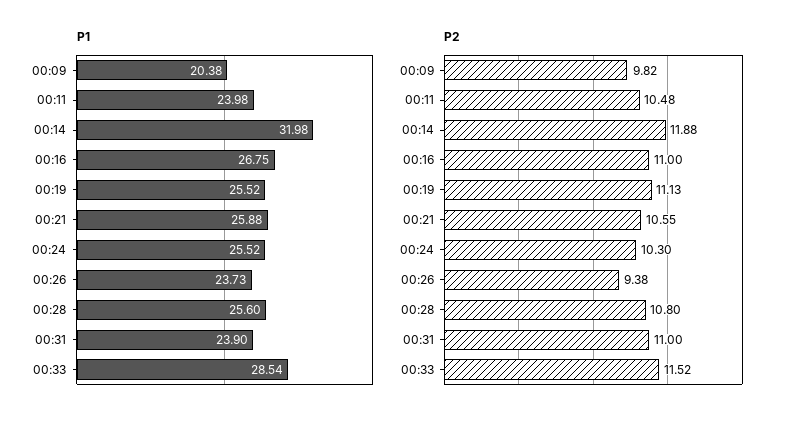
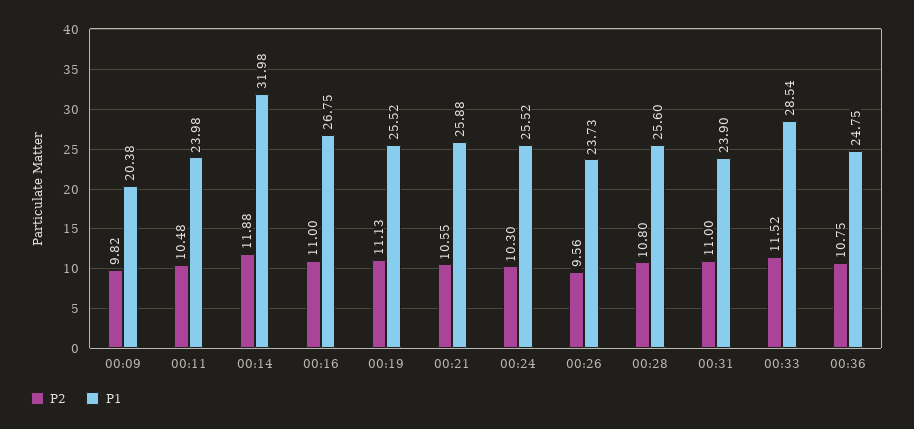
P2, 00:26: 9.38 -> 9.56
P2, 00:36: none -> 10.75
P1, 00:36: none -> 24.75

